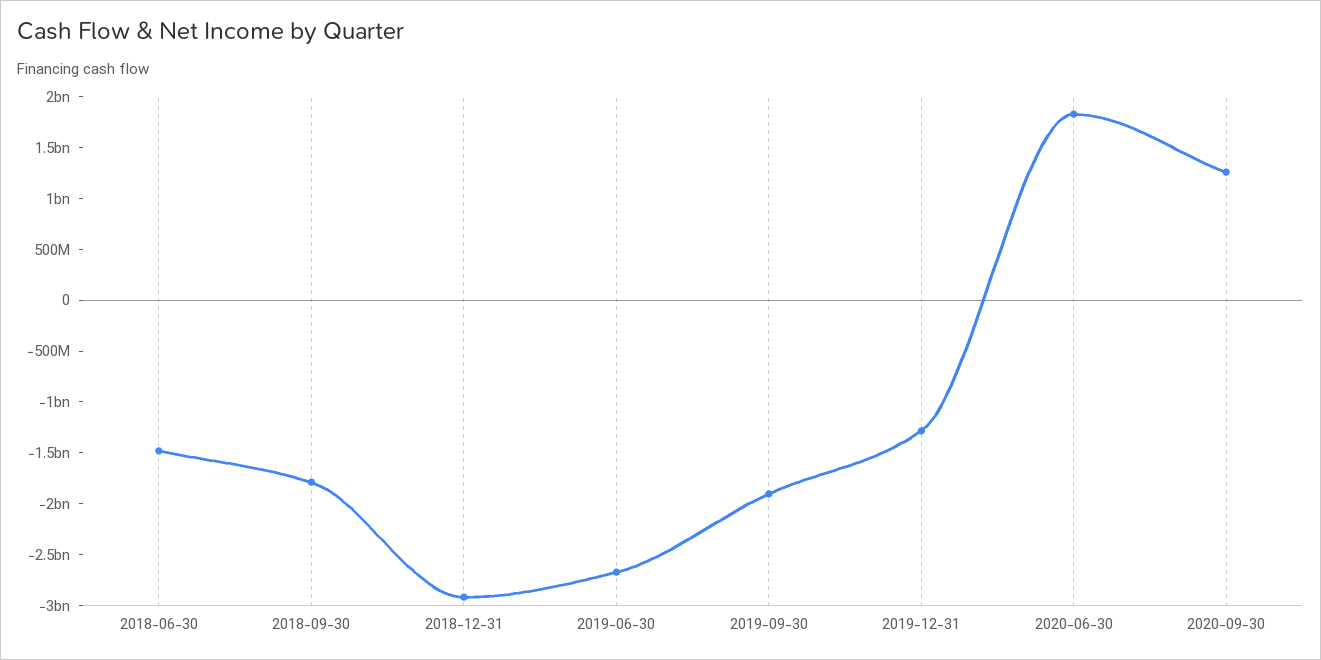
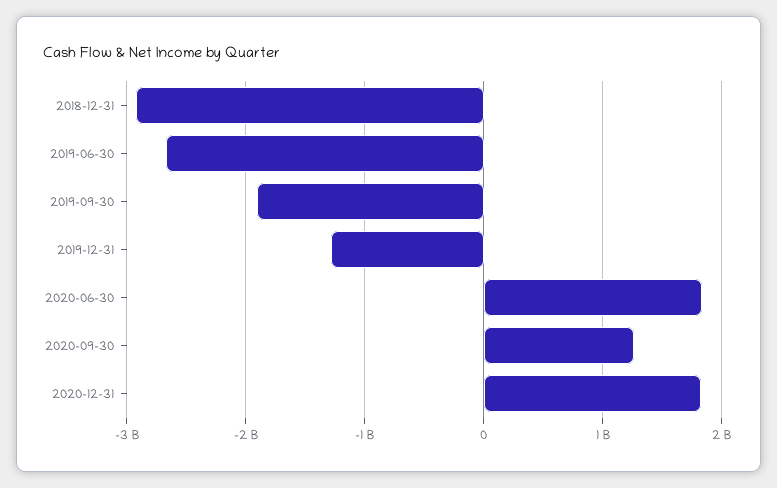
2018-06-30: -1500000000 -> none
2018-09-30: -1800000000 -> none
2020-12-31: none -> 1800000000

